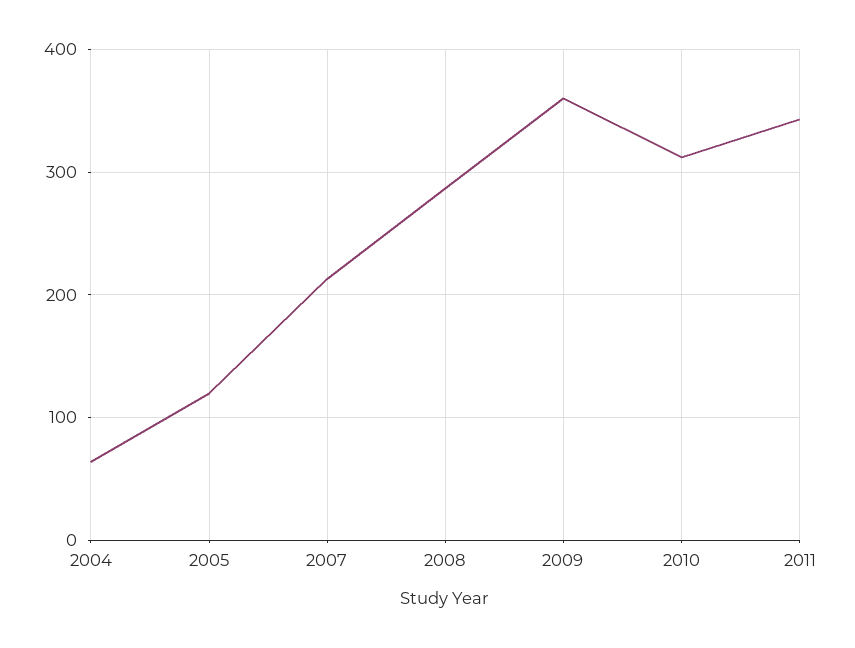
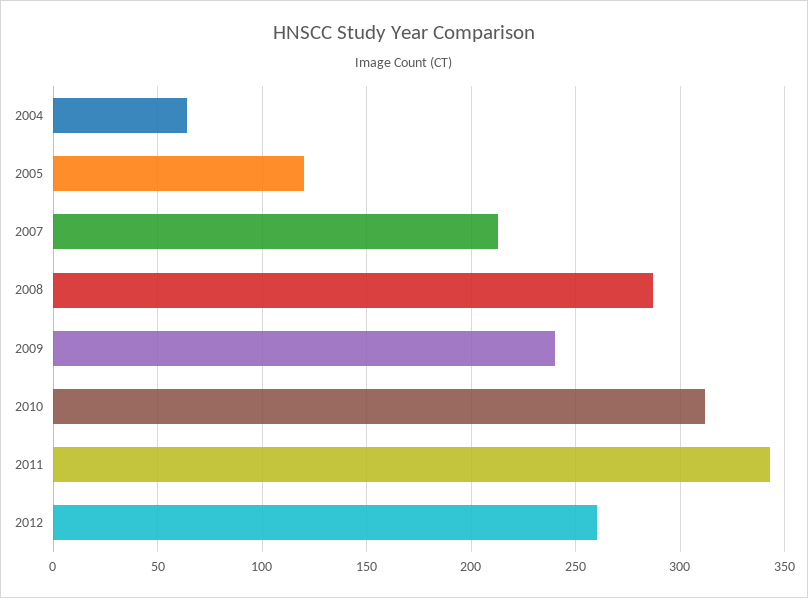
2009: 360 -> 240
2012: none -> 260

